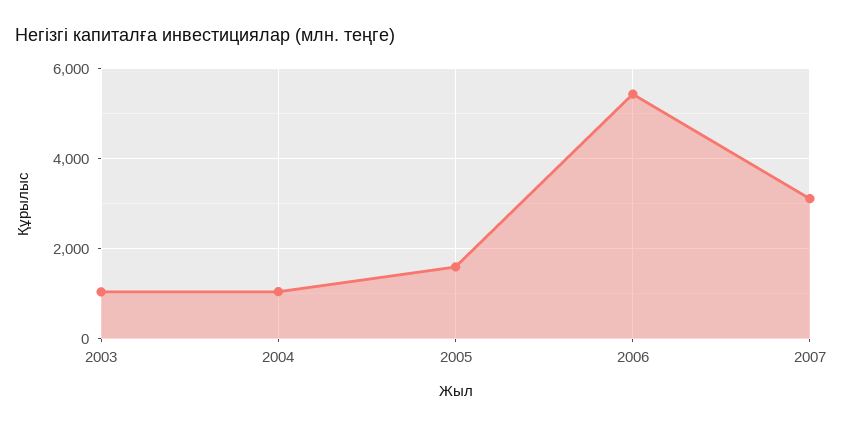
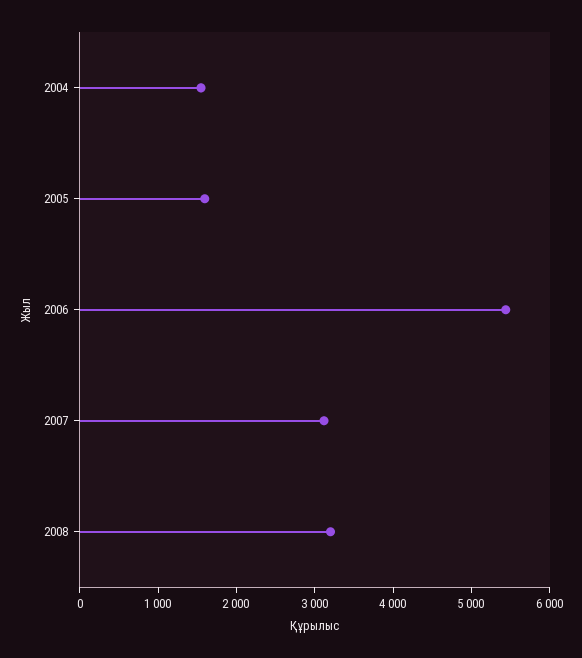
2003: 1000 -> none
2004: 1000 -> 1600
2008: none -> 3200

